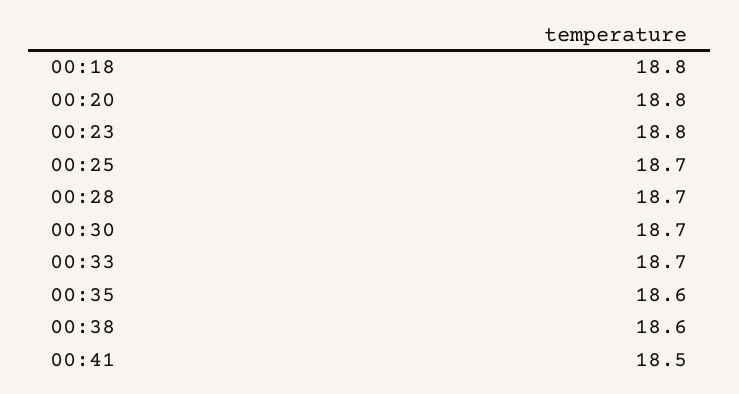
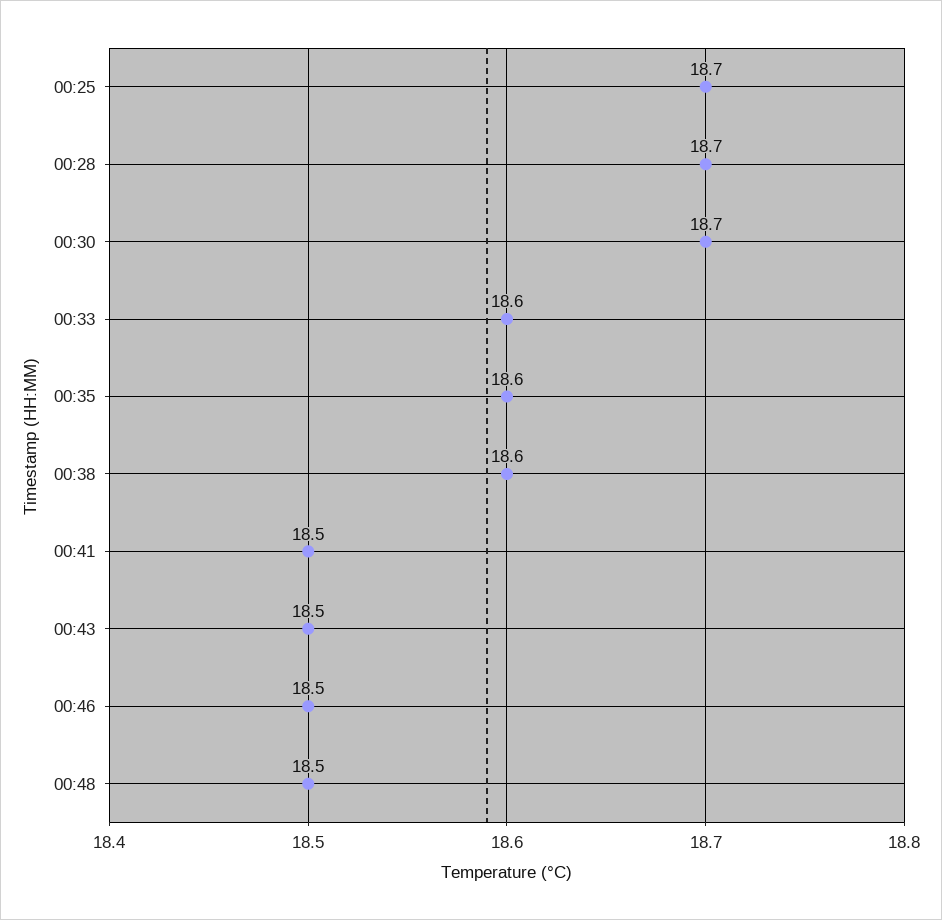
00:18: 18.8 -> none
00:20: 18.8 -> none
00:23: 18.8 -> none
00:33: 18.7 -> 18.6
00:43: none -> 18.5
00:46: none -> 18.5
00:48: none -> 18.5

